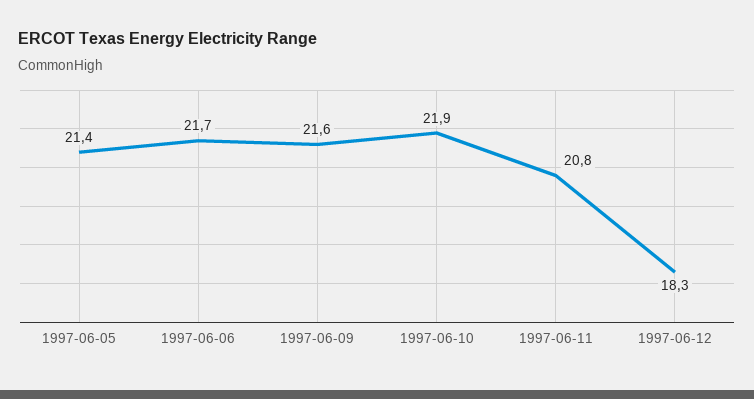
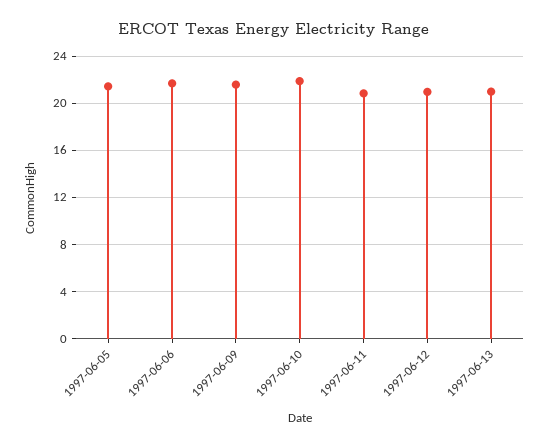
1997-06-12: 18.3 -> 21
1997-06-13: none -> 21

